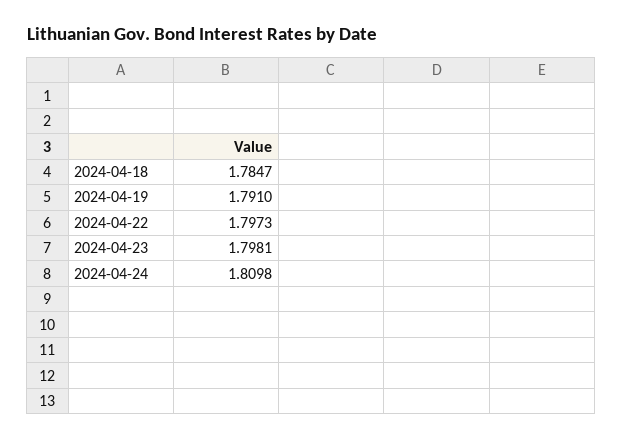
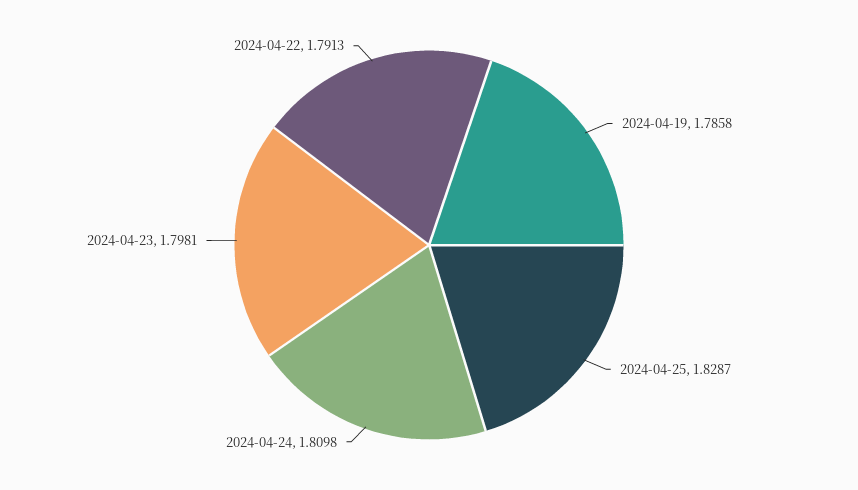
2024-04-18: 1.7847 -> none
2024-04-19: 1.791 -> 1.7858
2024-04-22: 1.7973 -> 1.7913
2024-04-25: none -> 1.8287

